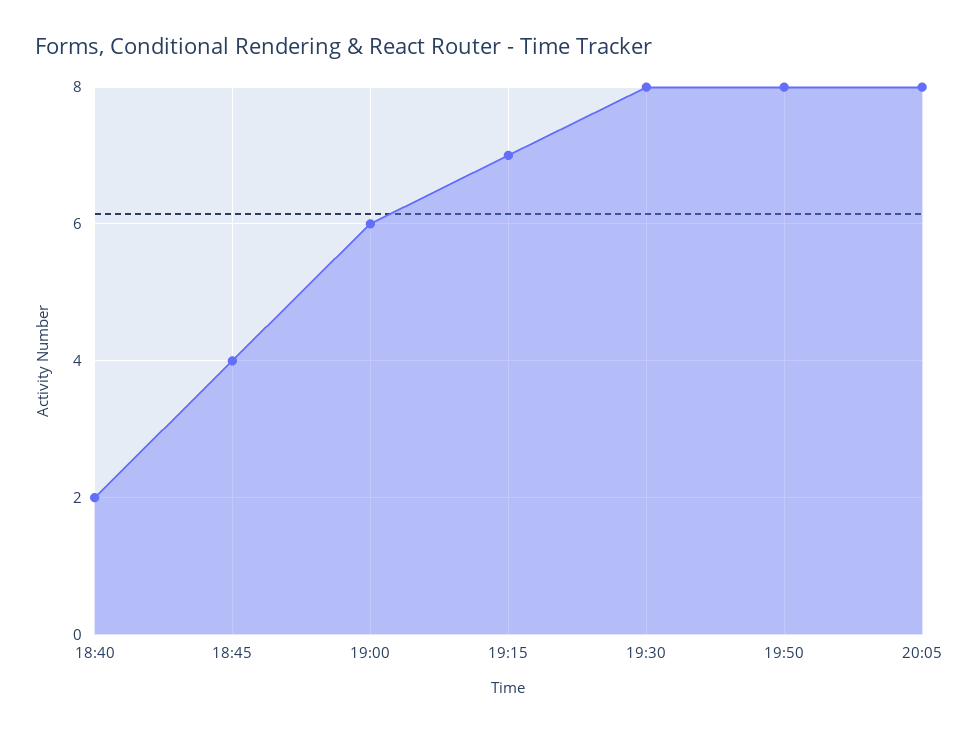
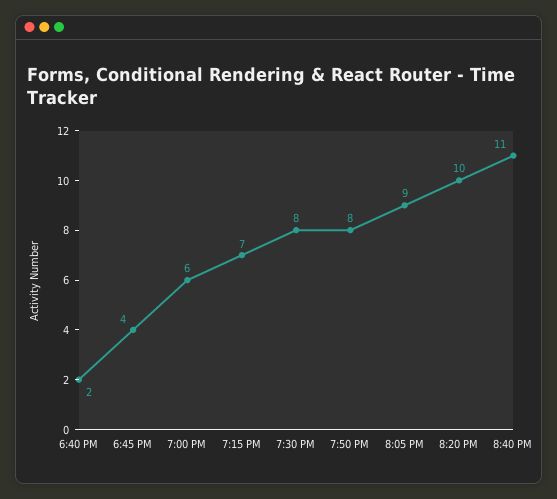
20:05: 8 -> 9
8:20 PM: none -> 10
8:40 PM: none -> 11

